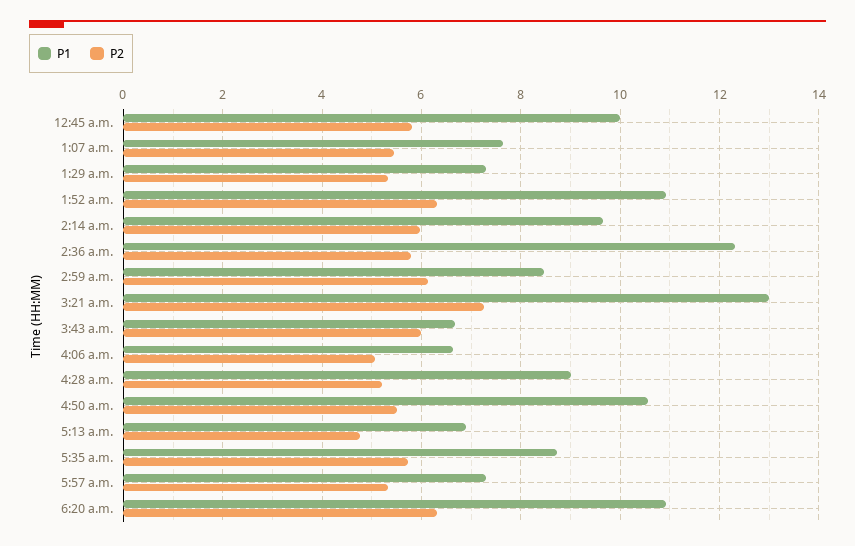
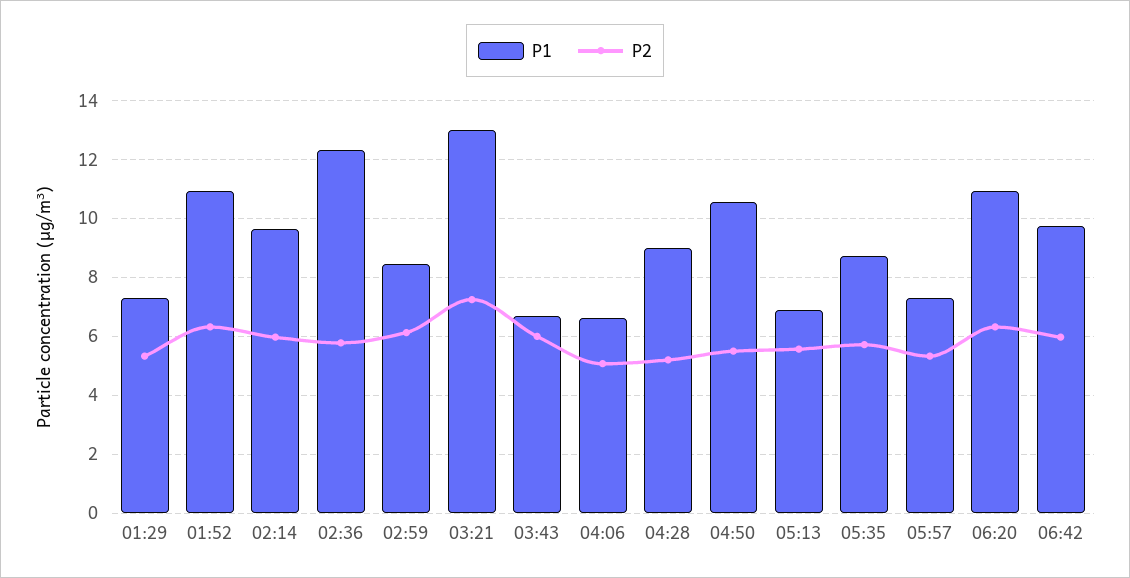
P1, 12:45 a.m.: 10 -> none
P2, 12:45 a.m.: 5.8 -> none
P1, 1:07 a.m.: 7.6 -> none
P2, 1:07 a.m.: 5.4 -> none
P2, 5:13 a.m.: 4.8 -> 5.5
P1, 06:42: none -> 9.75
P2, 06:42: none -> 6

